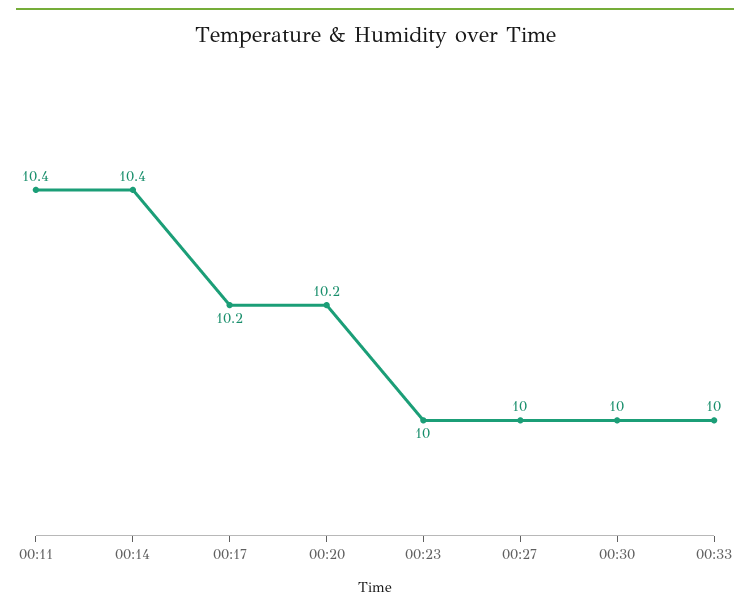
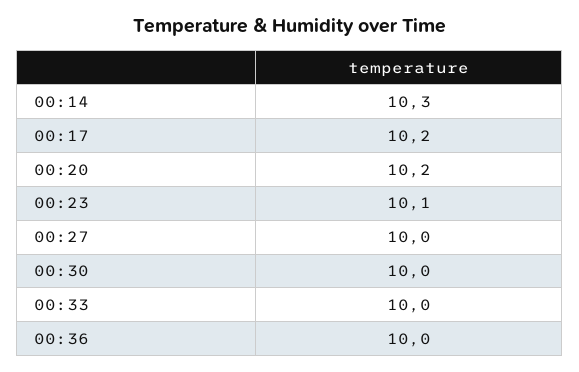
00:11: 10.4 -> none
00:14: 10.4 -> 10.3
00:23: 10 -> 10.1
00:36: none -> 10

